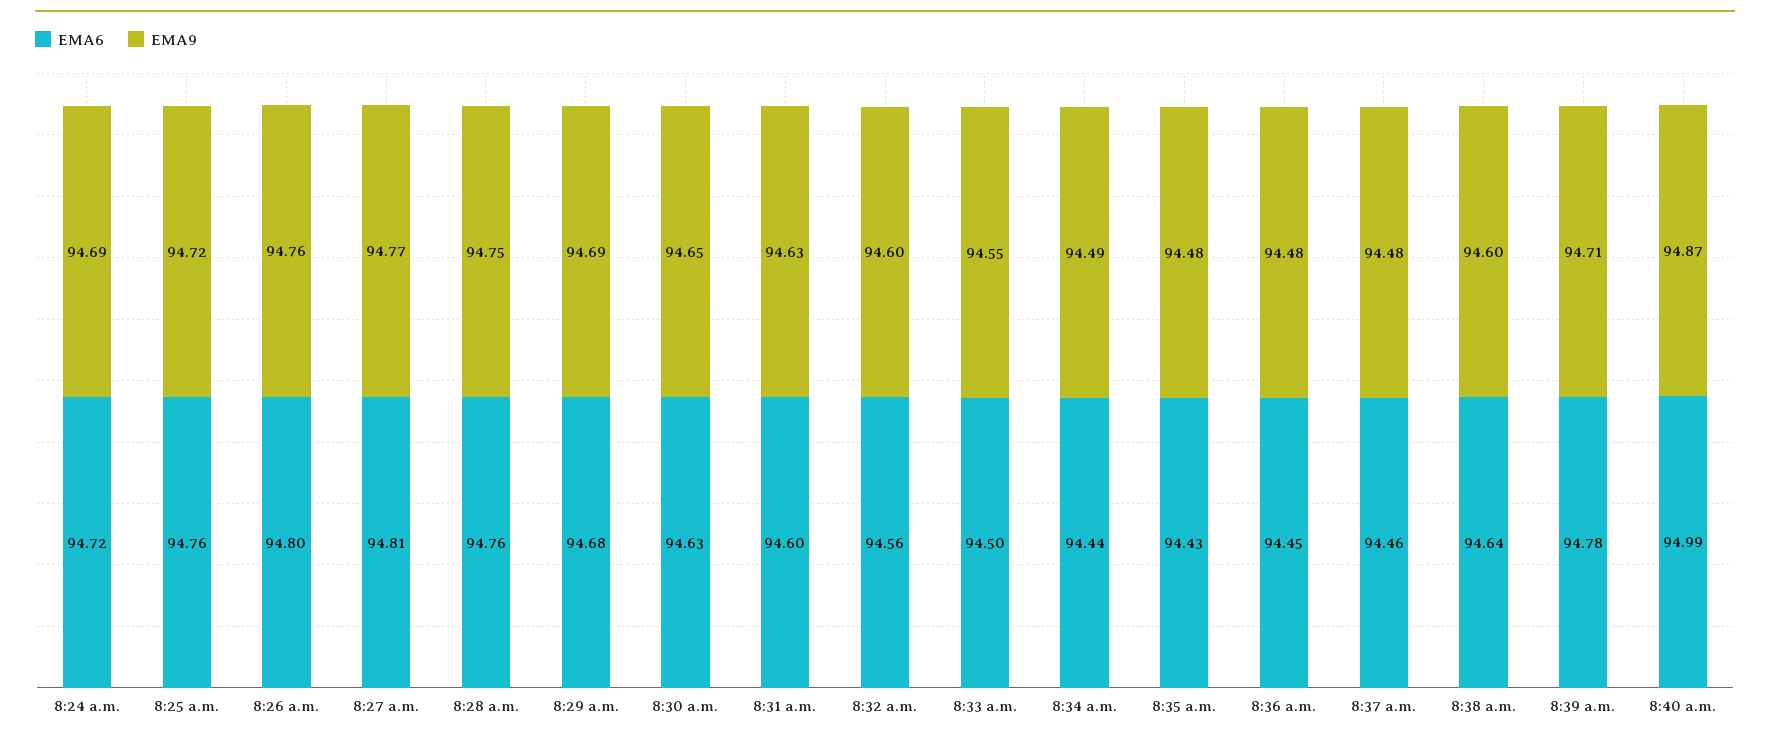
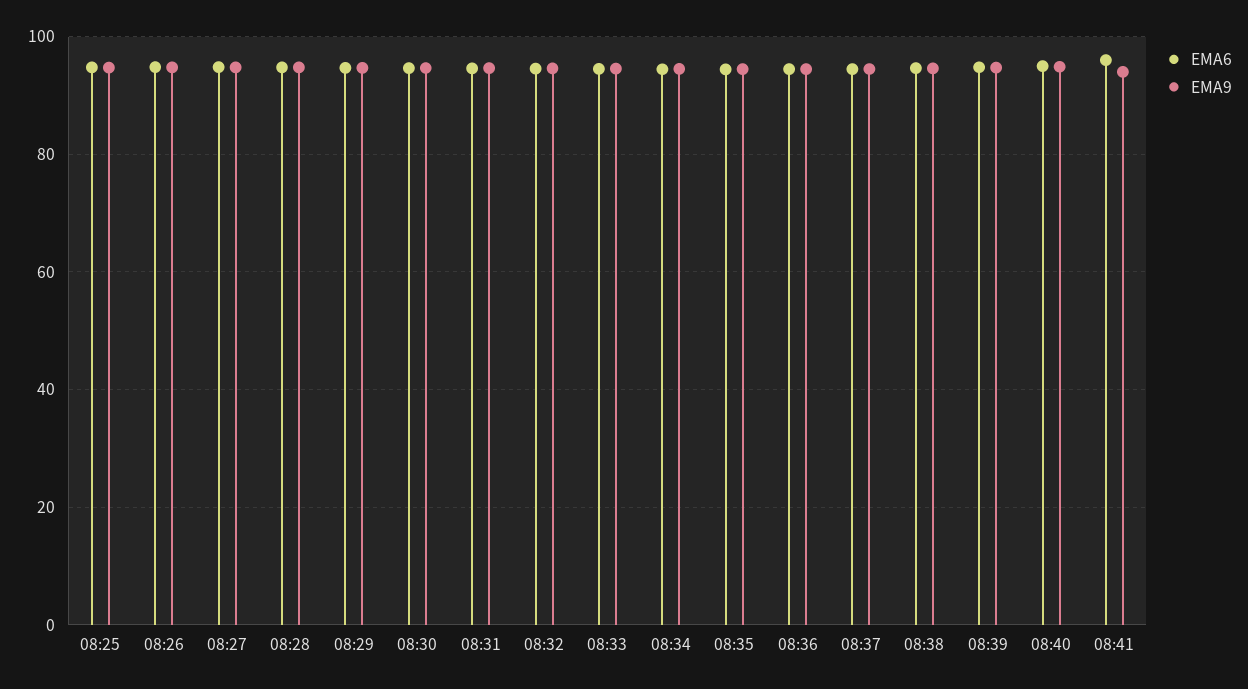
EMA6, 8:24 a.m.: 94.72 -> none
EMA9, 8:24 a.m.: 94.69 -> none
EMA6, 08:41: none -> 96
EMA9, 08:41: none -> 94

